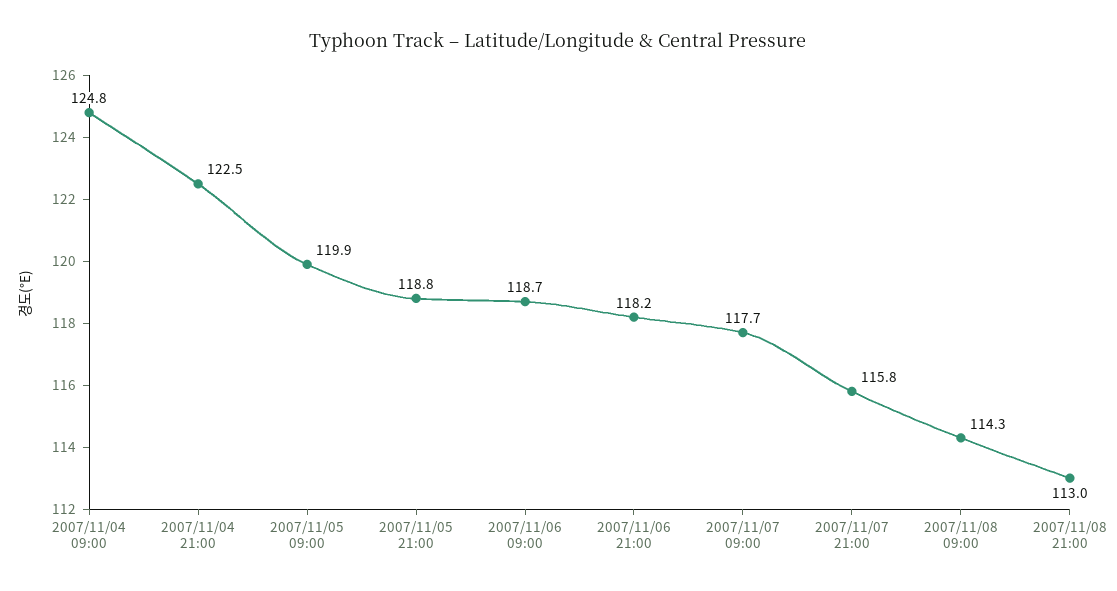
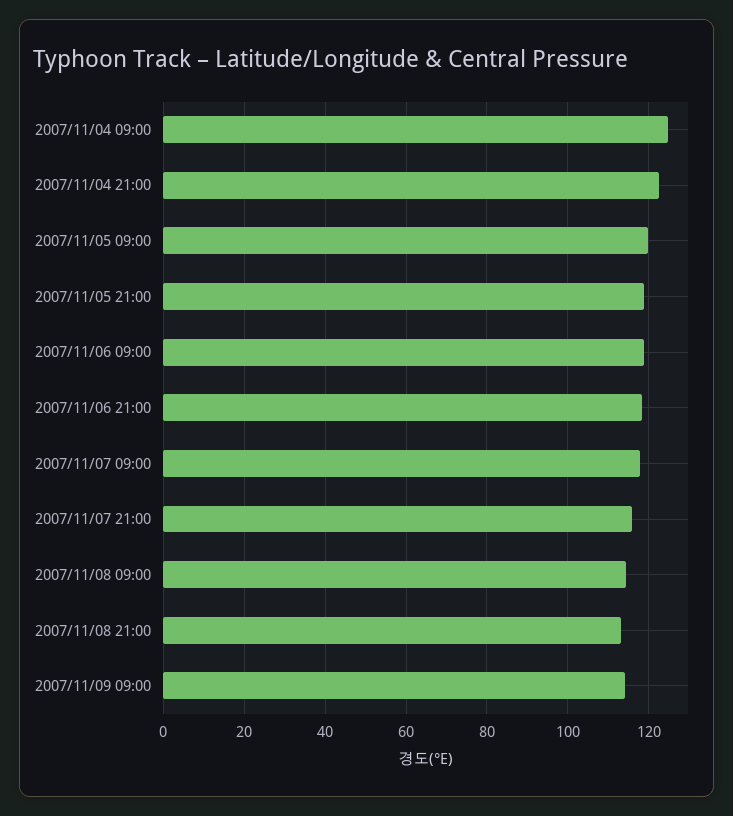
2007/11/09 09:00: none -> 114

